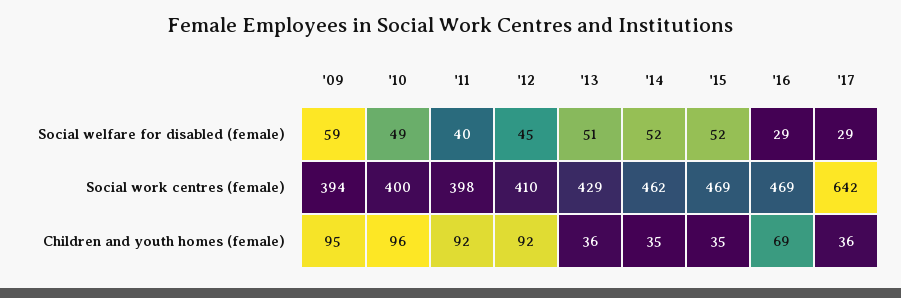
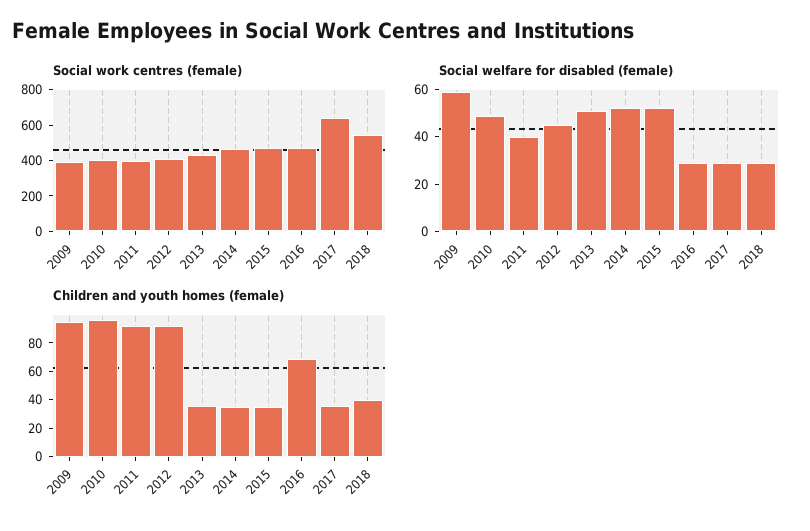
Social work centres (female), 2018: none -> 550
Social welfare for disabled (female), 2018: none -> 30
Children and youth homes (female), 2018: none -> 40

